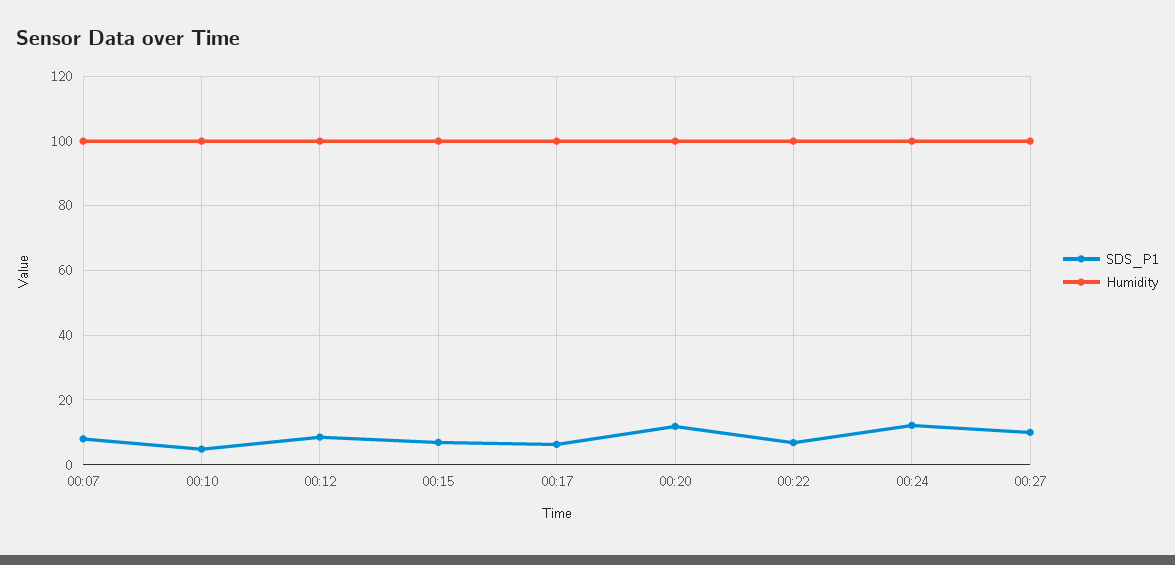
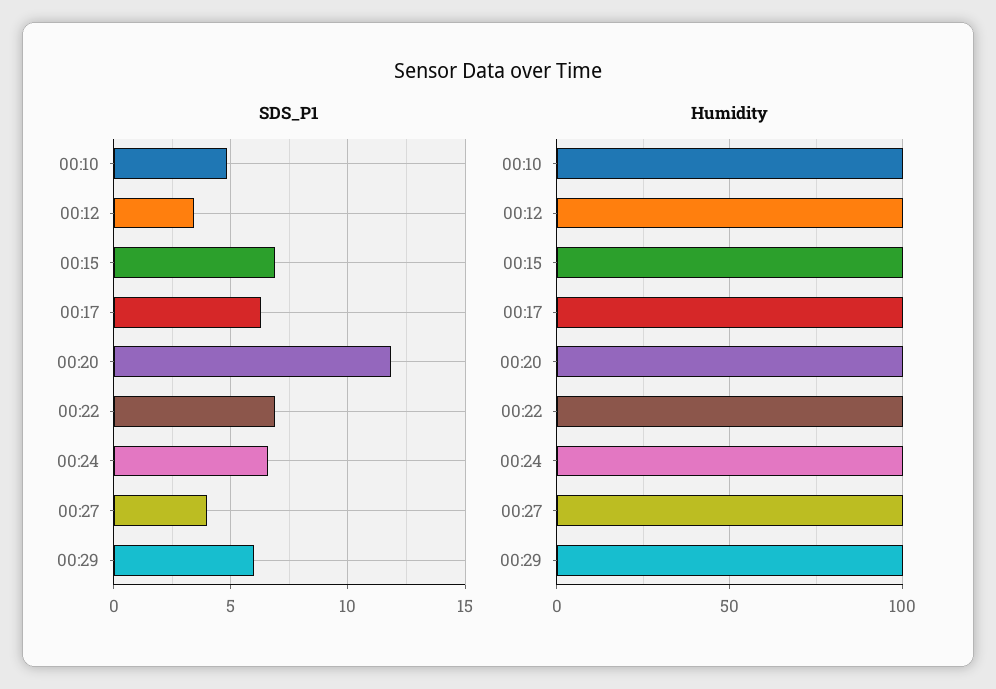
SDS_P1, 00:07: 8 -> none
Humidity, 00:07: 100 -> none
SDS_P1, 00:12: 8 -> 3.5
SDS_P1, 00:24: 12 -> 6.5
SDS_P1, 00:27: 10 -> 4
SDS_P1, 00:29: none -> 6
Humidity, 00:29: none -> 100

